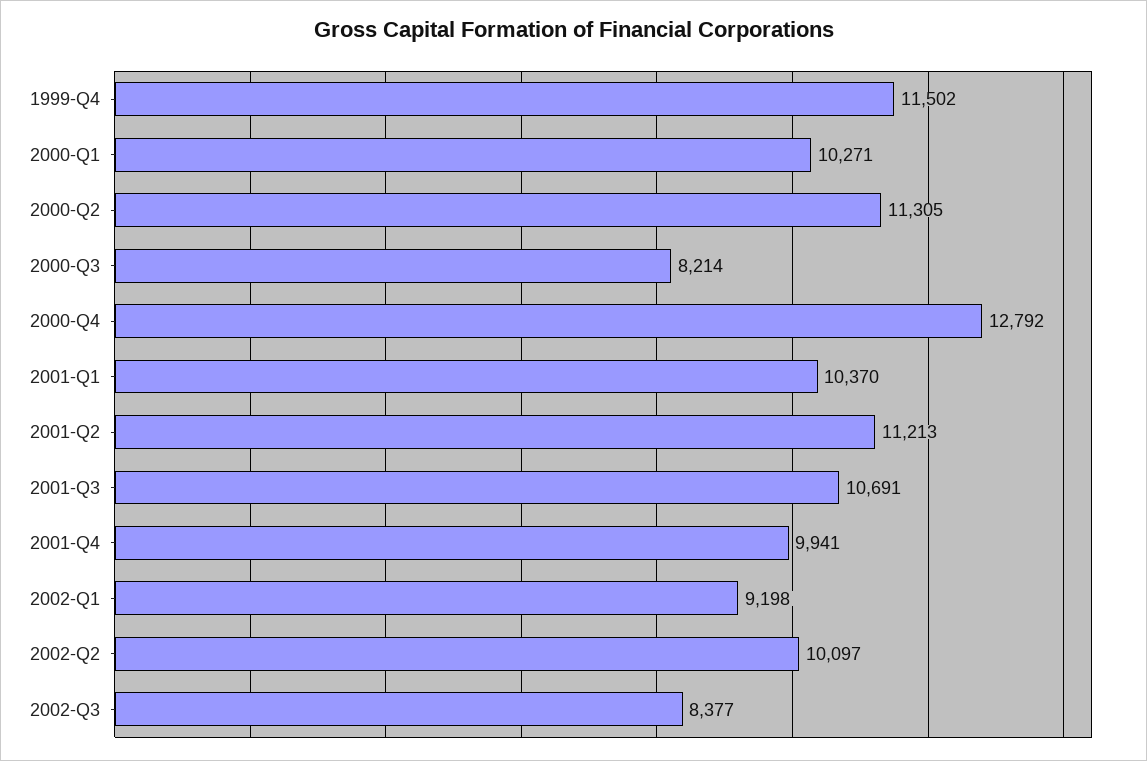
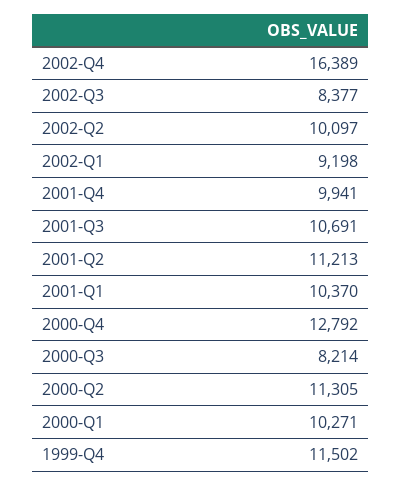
2002-Q4: none -> 16389

